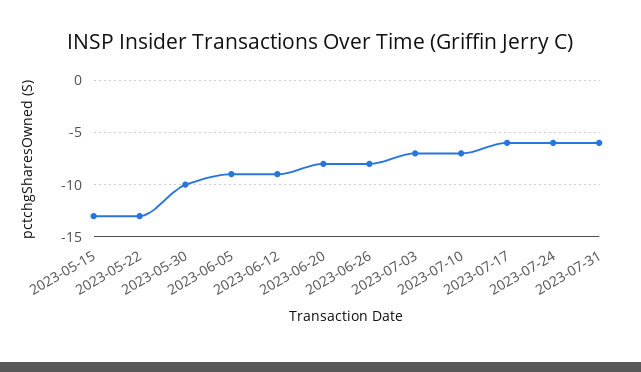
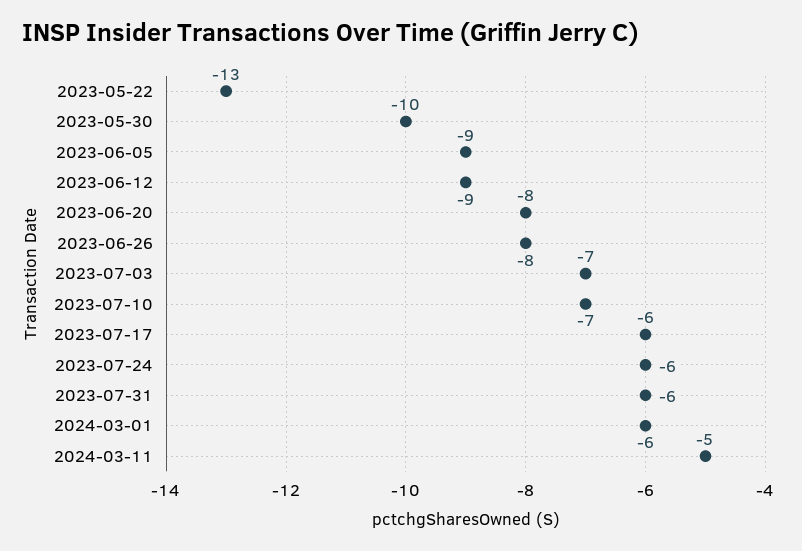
2023-05-15: -13 -> none
2024-03-01: none -> -6
2024-03-11: none -> -5

